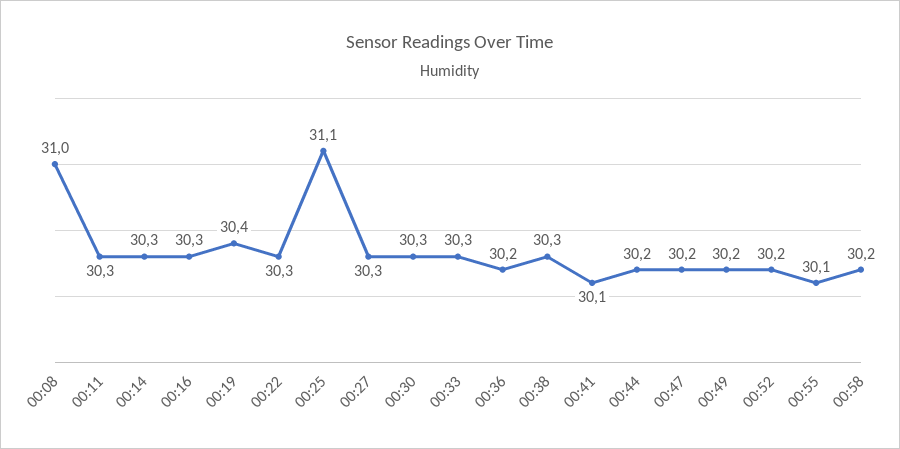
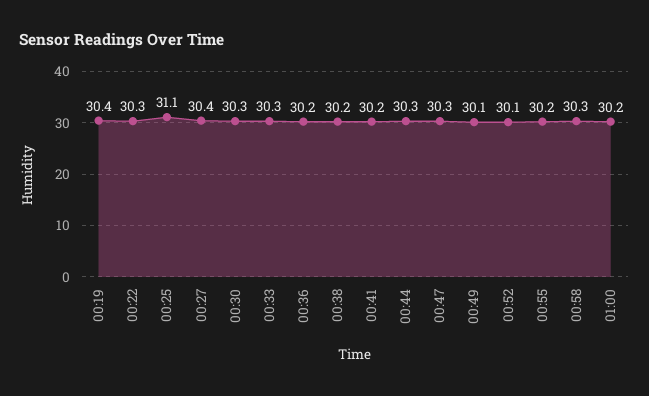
00:08: 31 -> none
00:11: 30.3 -> none
00:14: 30.3 -> none
00:16: 30.3 -> none
00:27: 30.3 -> 30.4
00:38: 30.3 -> 30.2
00:41: 30.1 -> 30.2
00:44: 30.2 -> 30.3
00:47: 30.2 -> 30.3
00:49: 30.2 -> 30.1
00:52: 30.2 -> 30.1
00:55: 30.1 -> 30.2
00:58: 30.2 -> 30.3
01:00: none -> 30.2

